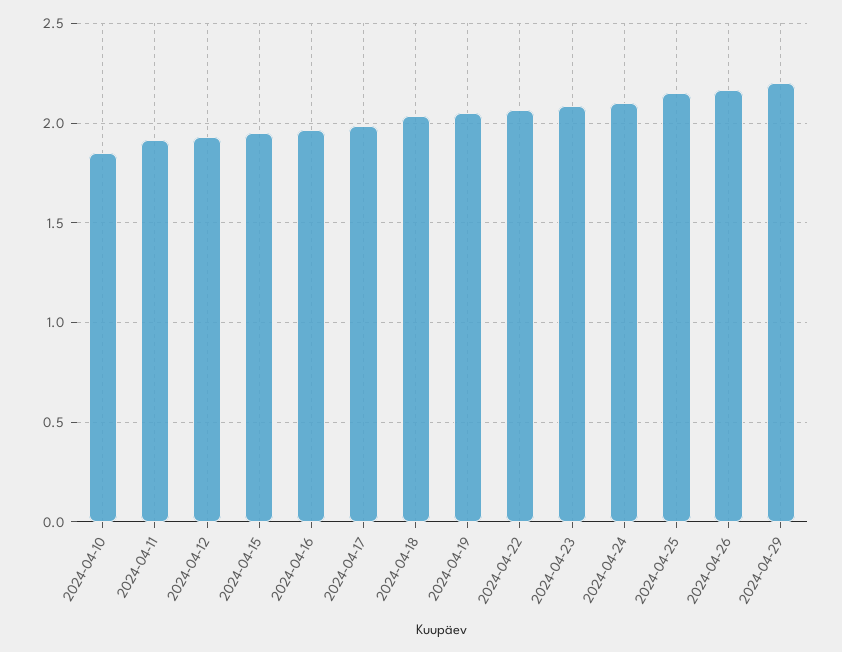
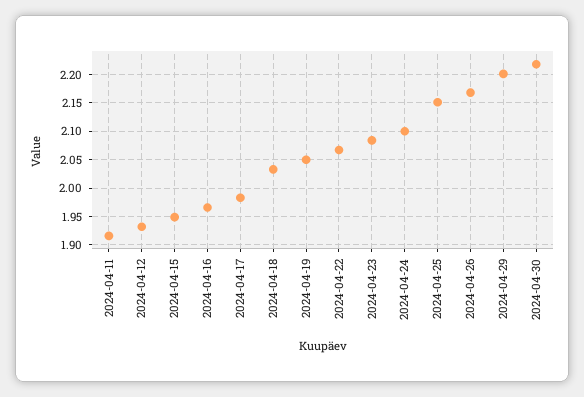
2024-04-10: 1.85 -> none
2024-04-30: none -> 2.225

